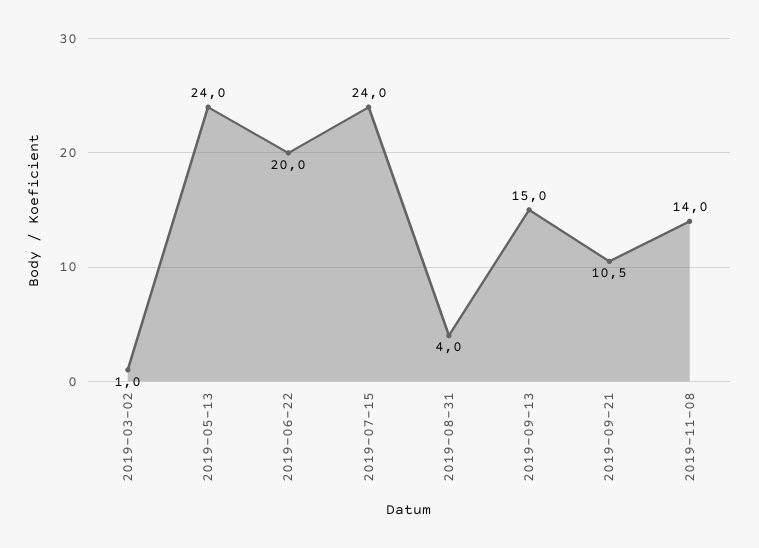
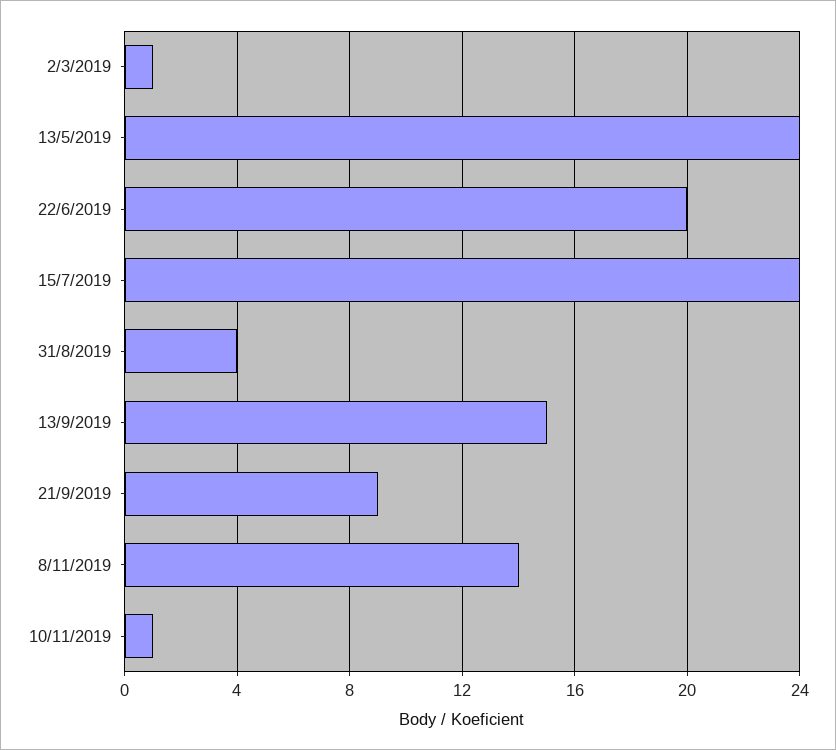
2019-09-21: 10.5 -> 9
10/11/2019: none -> 1

